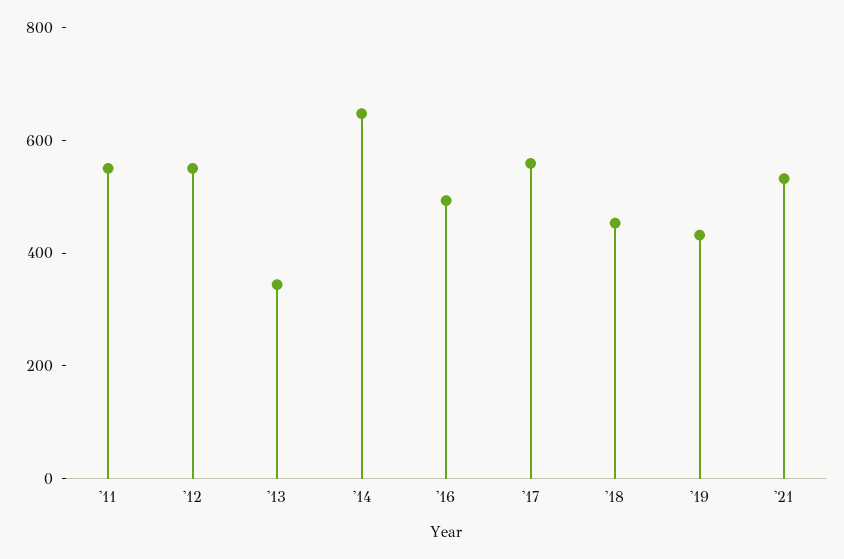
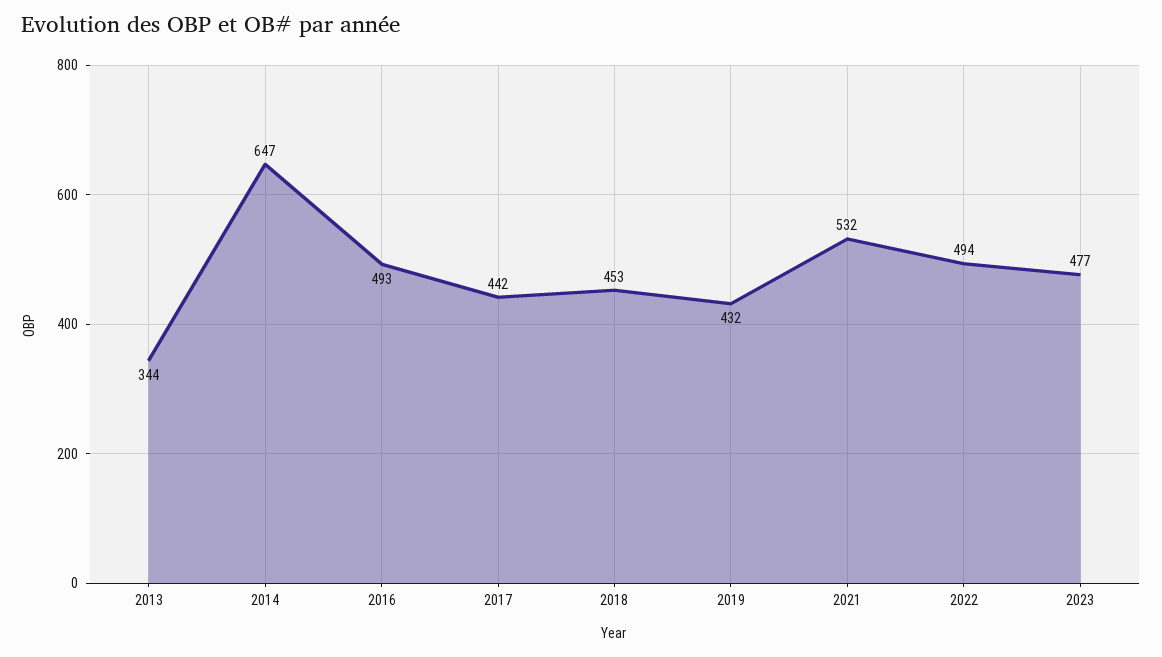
'11: 550 -> none
'12: 550 -> none
'17: 550 -> 442
2022: none -> 494
2023: none -> 477

